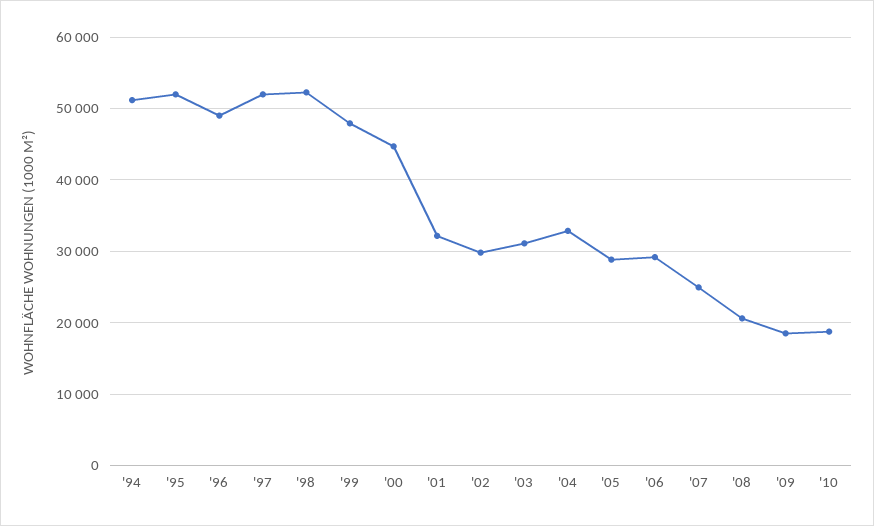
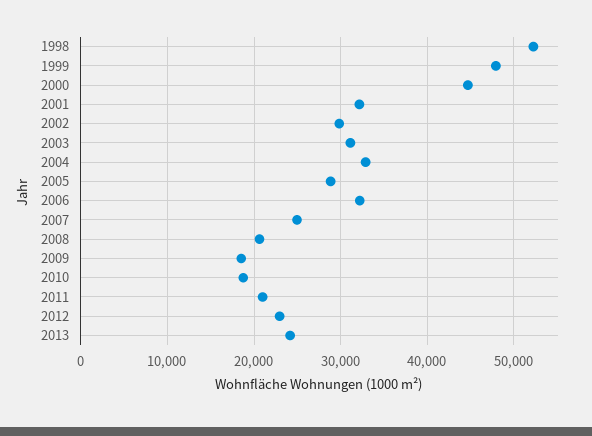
'94: 51000 -> none
'95: 52000 -> none
'96: 49000 -> none
'97: 52000 -> none
'06: 29000 -> 32000
2011: none -> 21000
2012: none -> 23000
2013: none -> 24000

